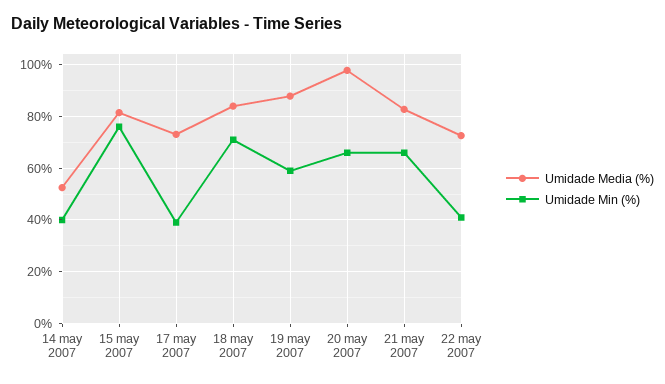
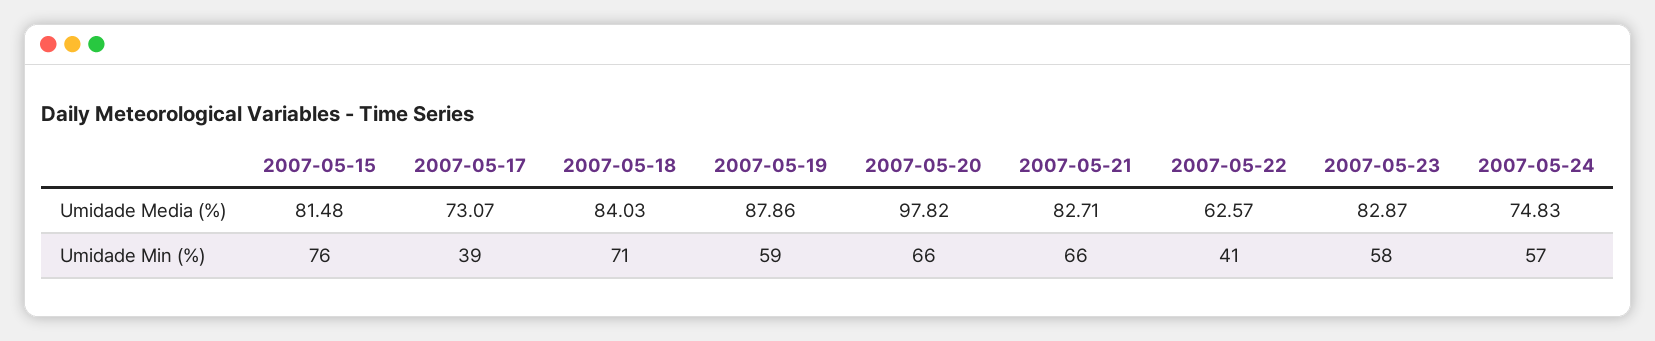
Umidade Media (%), 14 may 2007: 52.5 -> none
Umidade Min (%), 14 may 2007: 40 -> none
Umidade Media (%), 22 may 2007: 72.5 -> 62.57
Umidade Media (%), 2007-05-23: none -> 82.87
Umidade Media (%), 2007-05-24: none -> 74.83
Umidade Min (%), 2007-05-23: none -> 58
Umidade Min (%), 2007-05-24: none -> 57

